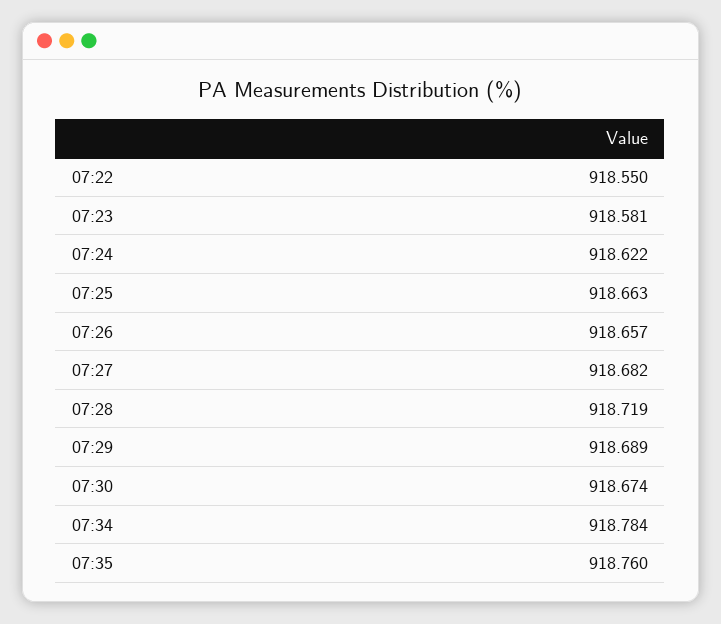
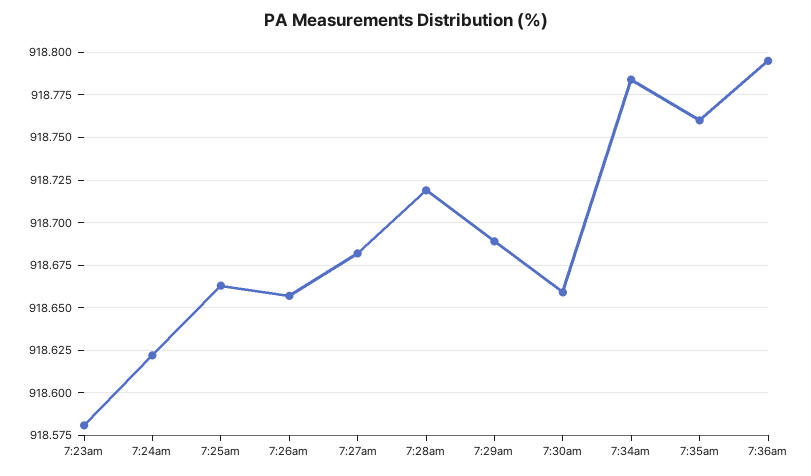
07:22: 918.55 -> none
07:30: 918.674 -> 918.66
7:36am: none -> 918.795

